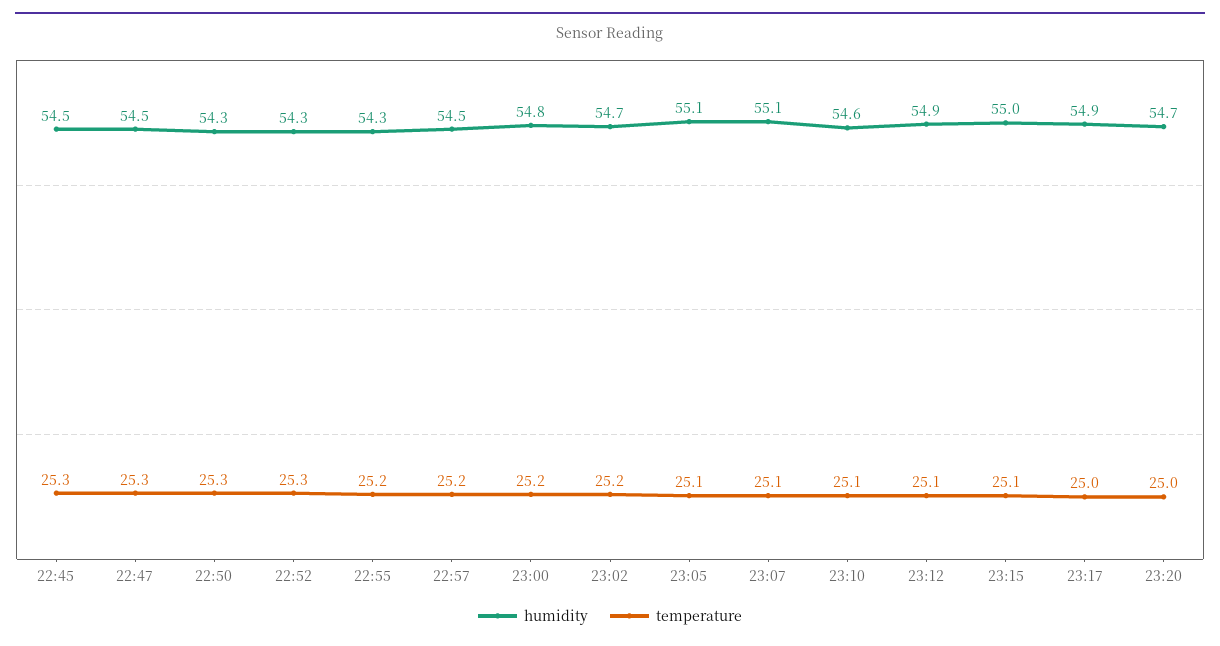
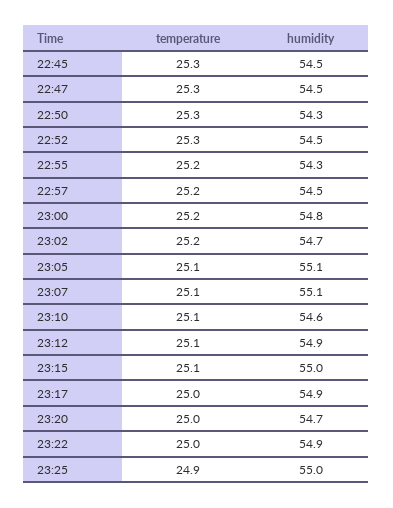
humidity, 22:52: 54.3 -> 54.5
temperature, 23:22: none -> 25
humidity, 23:22: none -> 54.9
temperature, 23:25: none -> 24.9
humidity, 23:25: none -> 55

